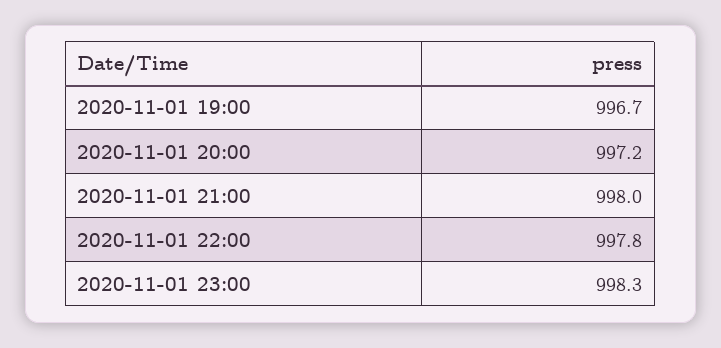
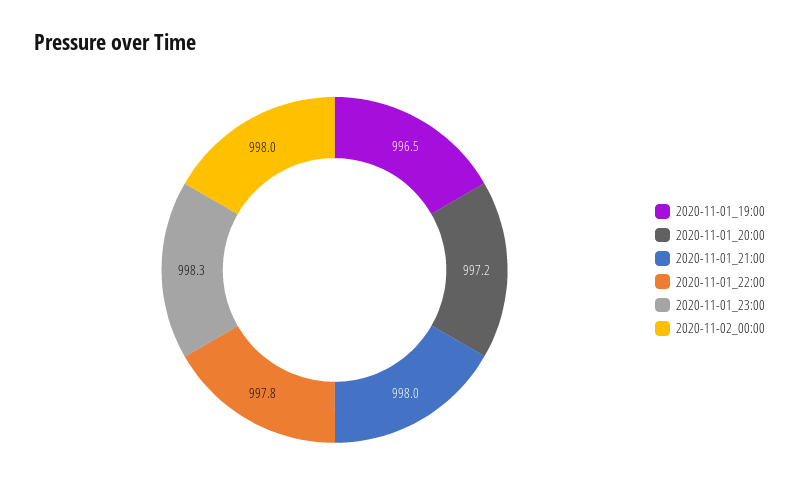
2020-11-01 19:00: 996.7 -> 996.5
2020-11-02_00:00: none -> 998

